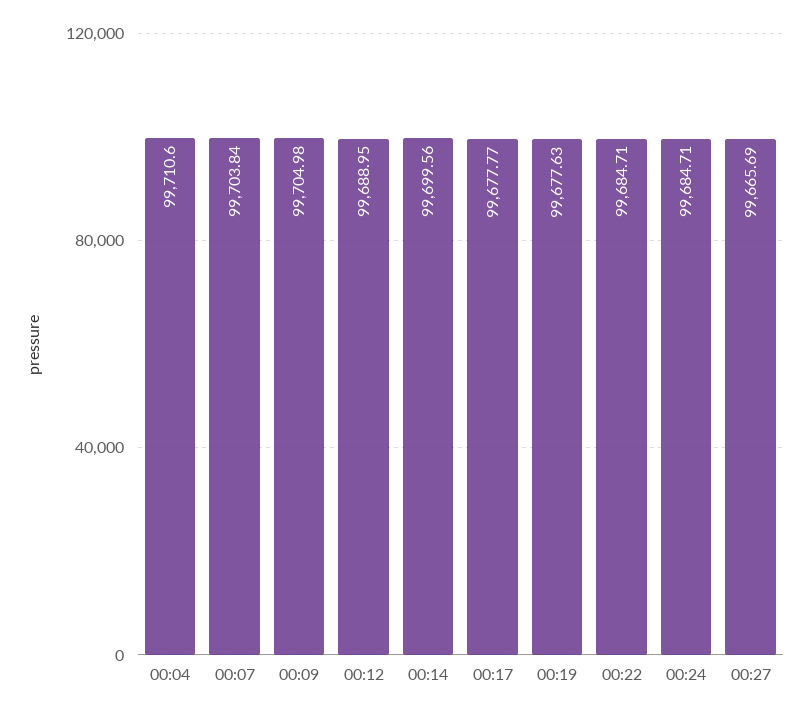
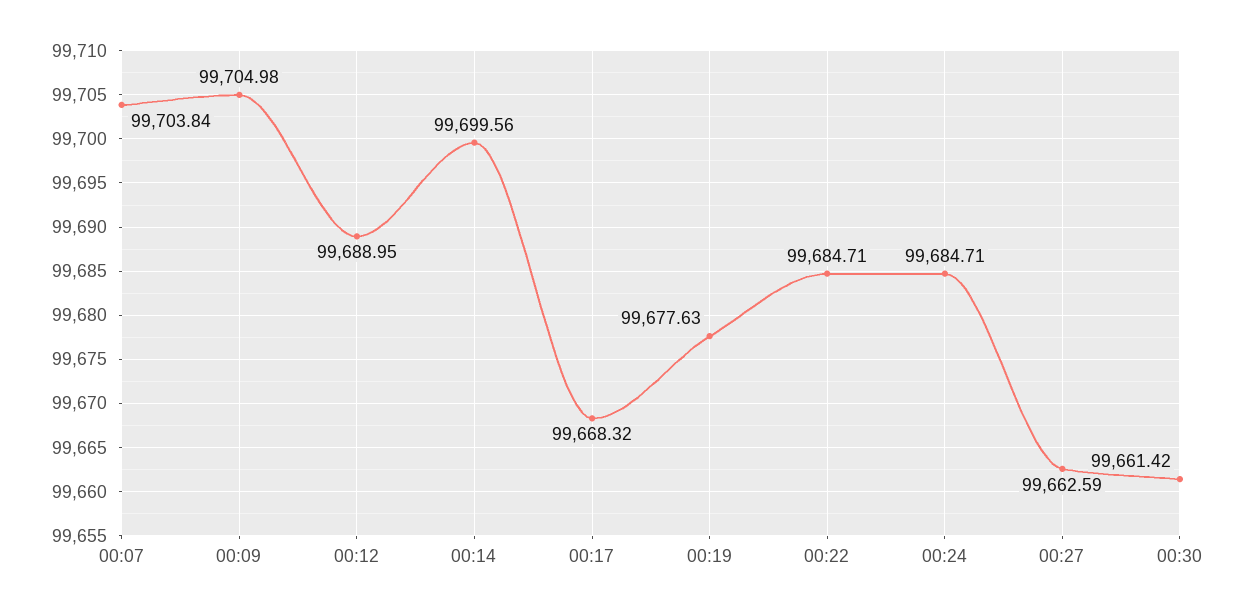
00:04: 99710.6 -> none
00:17: 99677.77 -> 99668.32
00:27: 99665.69 -> 99662.59
00:30: none -> 99661.42

